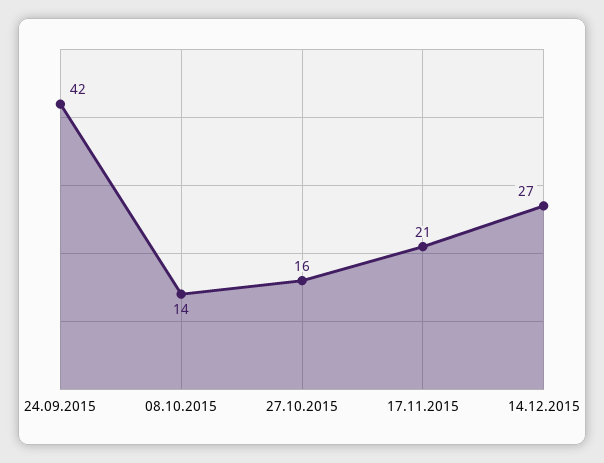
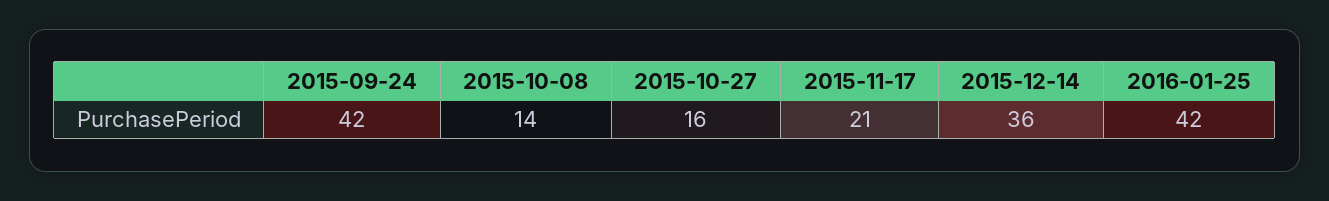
14.12.2015: 27 -> 36
2016-01-25: none -> 42

